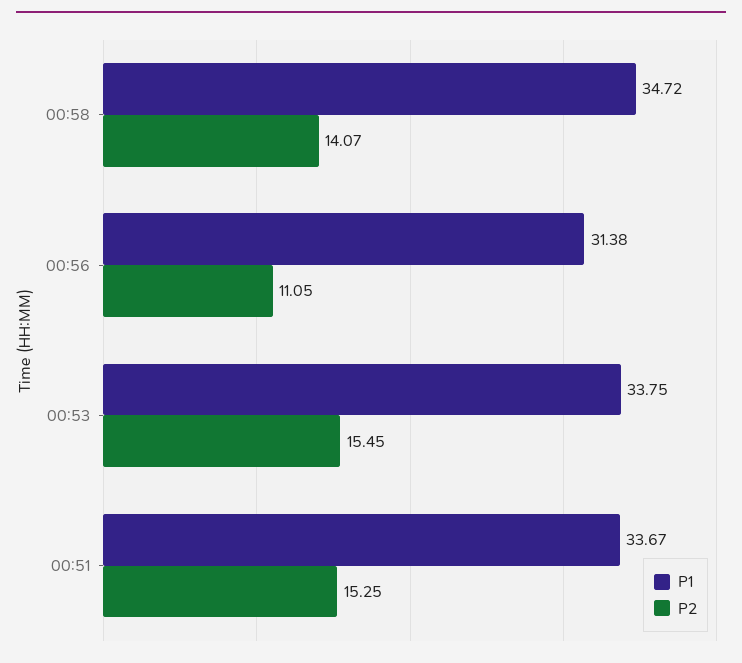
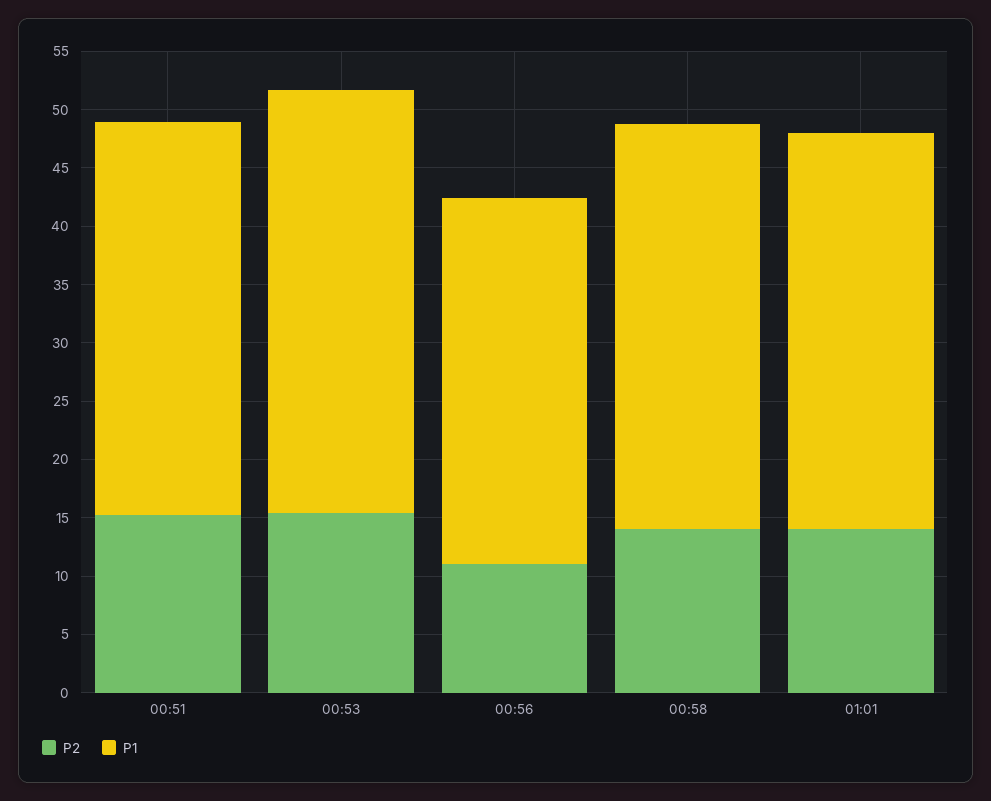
P1, 00:53: 33.75 -> 36
P2, 01:01: none -> 14
P1, 01:01: none -> 34

